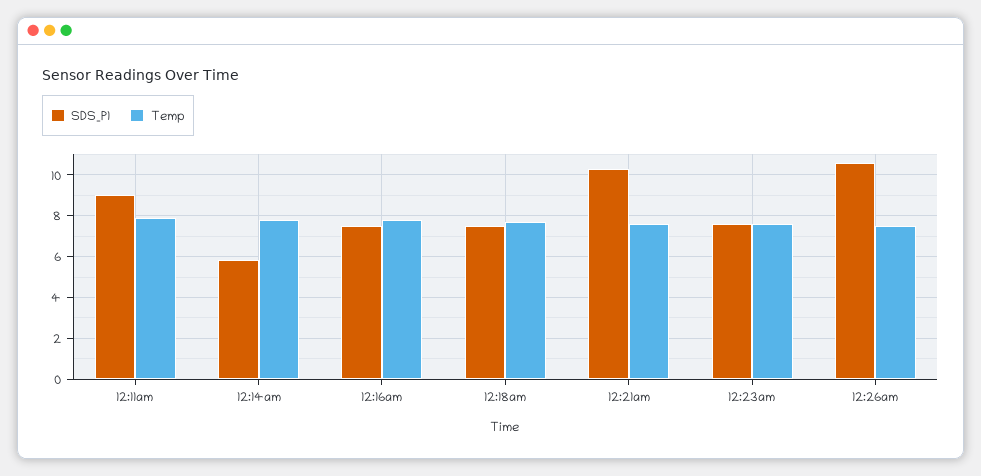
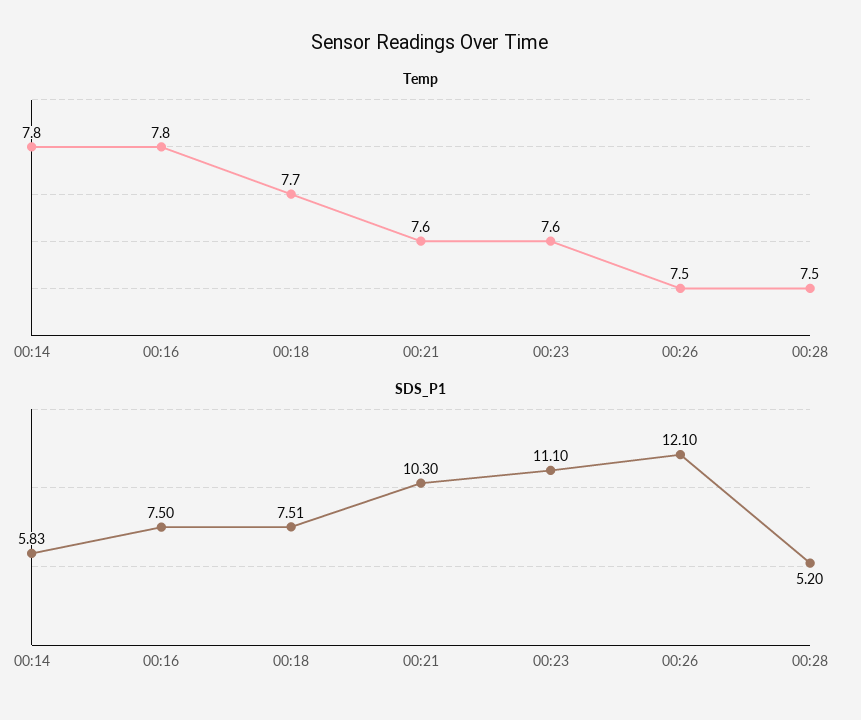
SDS_P1, 12:11am: 9 -> none
Temp, 12:11am: 8 -> none
SDS_P1, 12:23am: 7.5 -> 11.1
SDS_P1, 12:26am: 10.5 -> 12.1
Temp, 00:28: none -> 7.5
SDS_P1, 00:28: none -> 5.2

